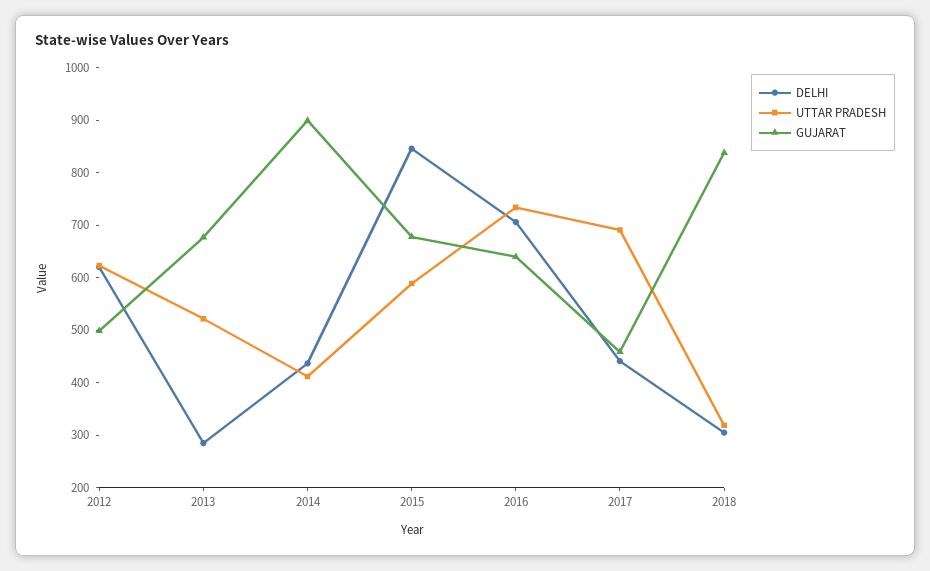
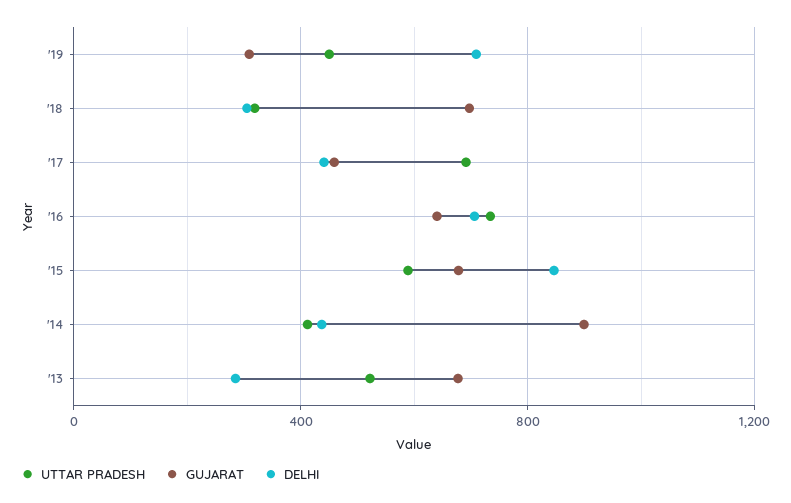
DELHI, 2012: 620 -> none
UTTAR PRADESH, 2012: 620 -> none
GUJARAT, 2012: 500 -> none
GUJARAT, 2018: 840 -> 700
UTTAR PRADESH, '19: none -> 450
GUJARAT, '19: none -> 300
DELHI, '19: none -> 700

